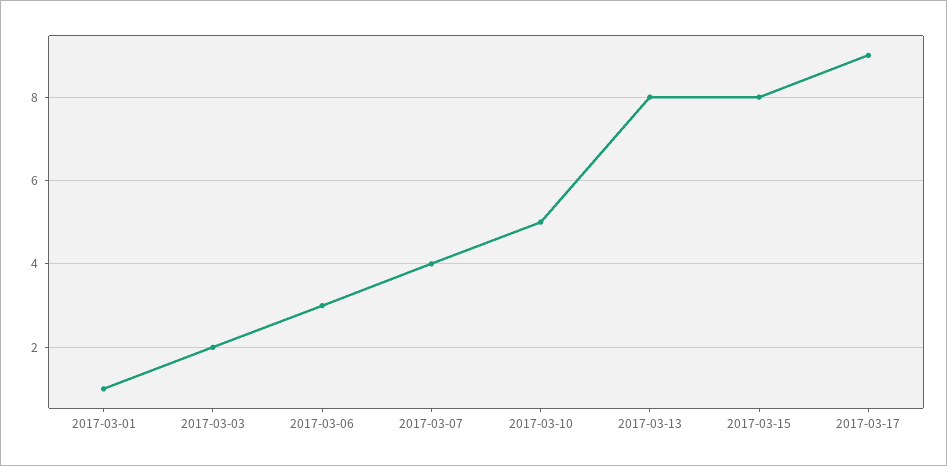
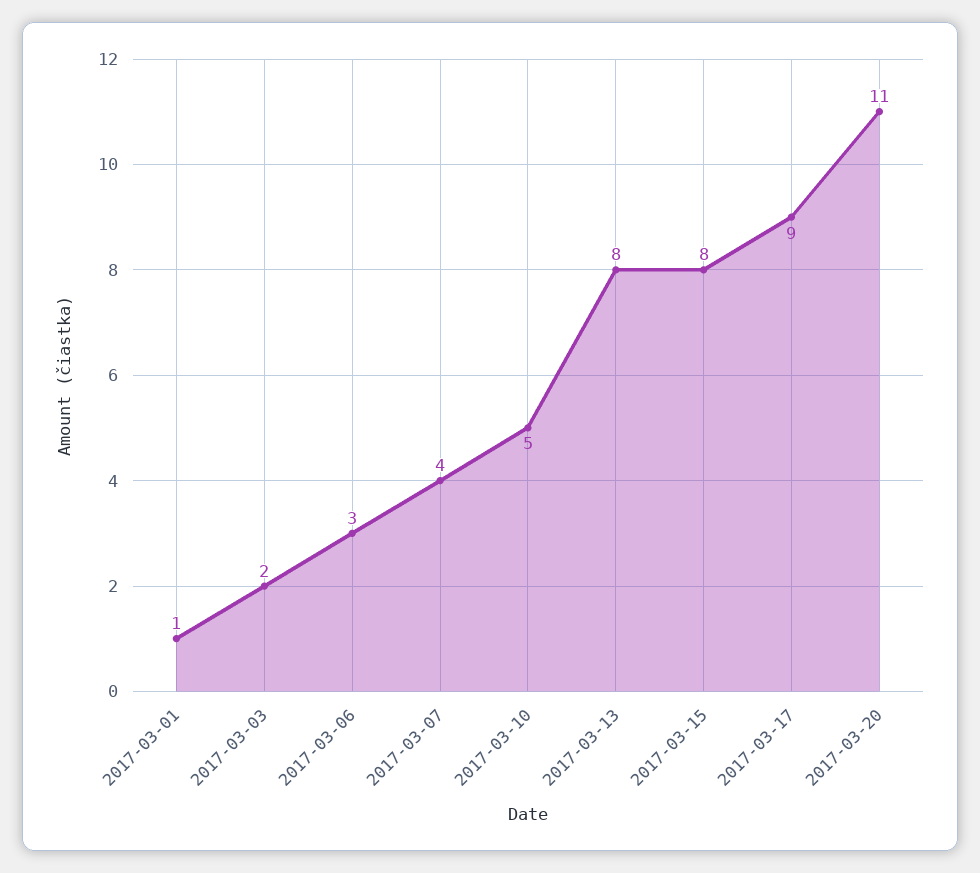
2017-03-20: none -> 11

